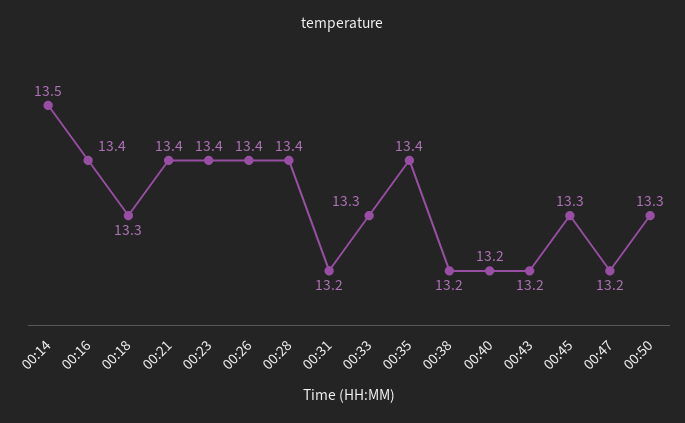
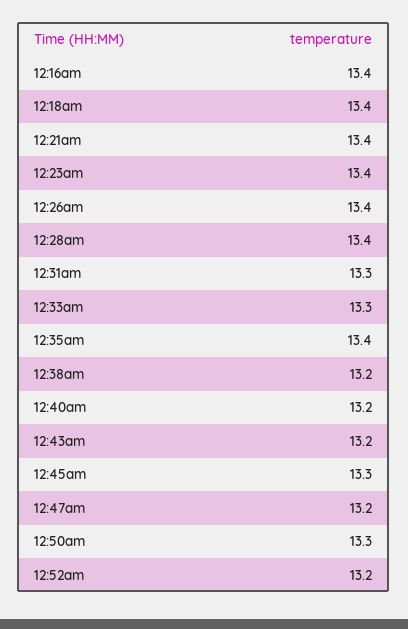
00:14: 13.5 -> none
00:18: 13.3 -> 13.4
00:31: 13.2 -> 13.3
12:52am: none -> 13.2

